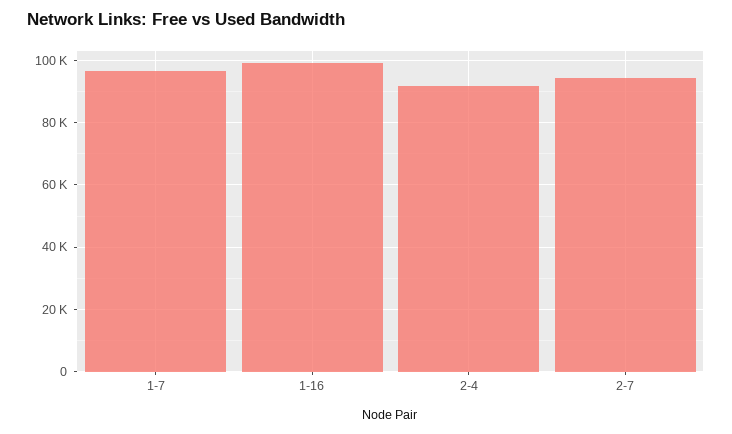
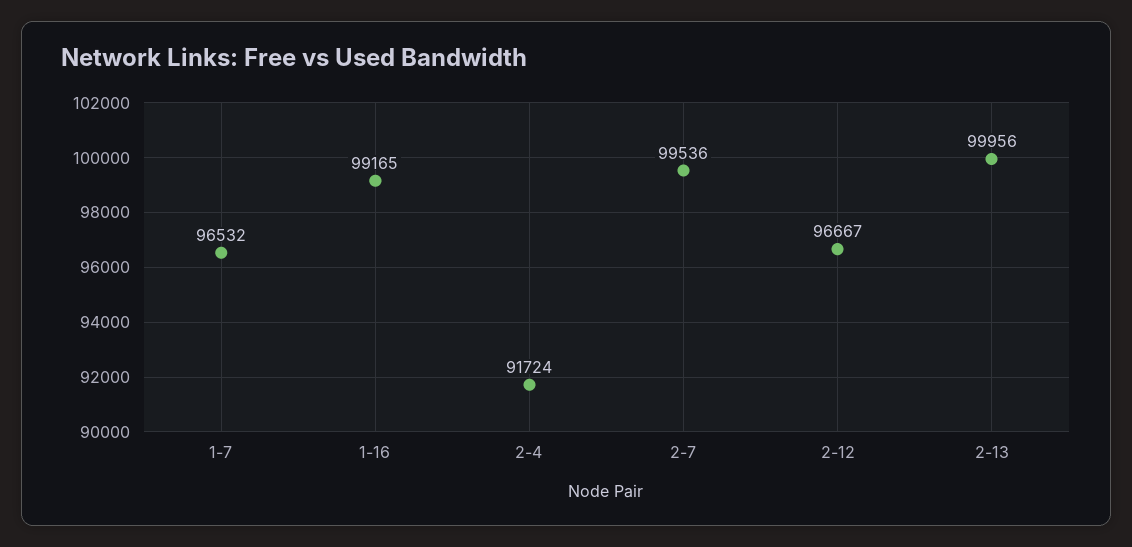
2-7: 94000 -> 99536
2-12: none -> 96667
2-13: none -> 99956

